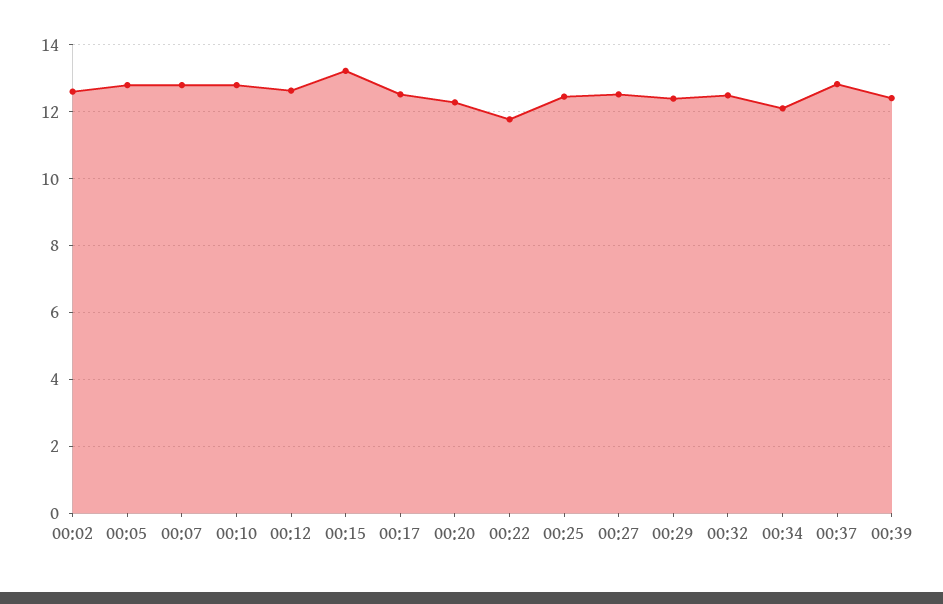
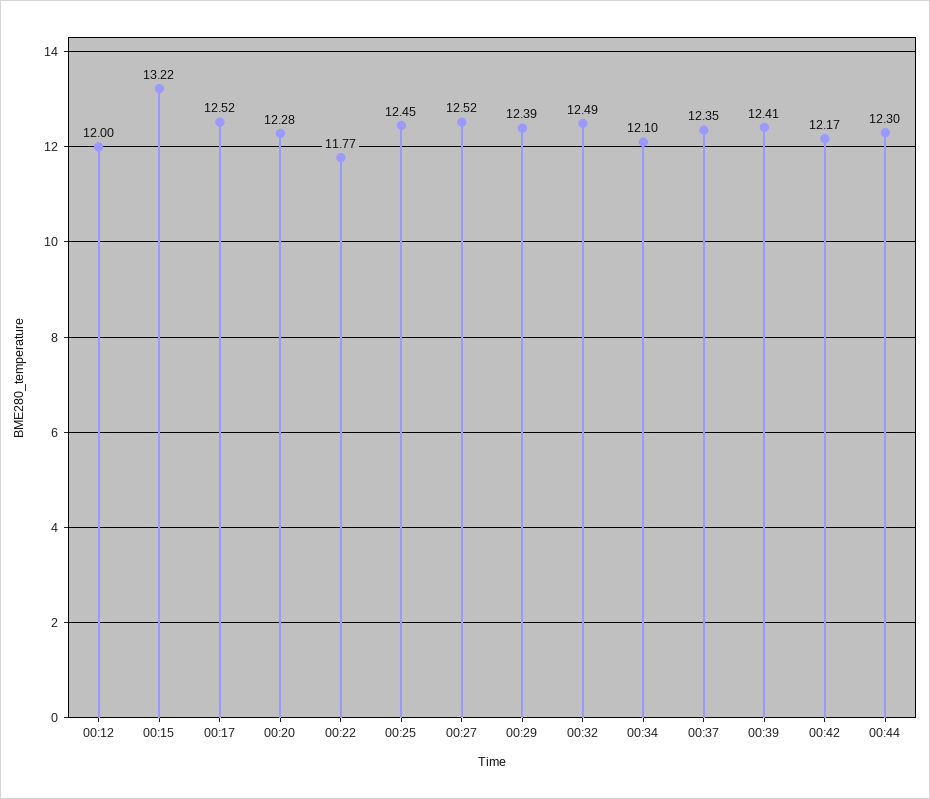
00:02: 12.6 -> none
00:05: 12.8 -> none
00:07: 12.8 -> none
00:10: 12.8 -> none
00:12: 12.6 -> 12
00:37: 12.8 -> 12.35
00:42: none -> 12.17
00:44: none -> 12.3

